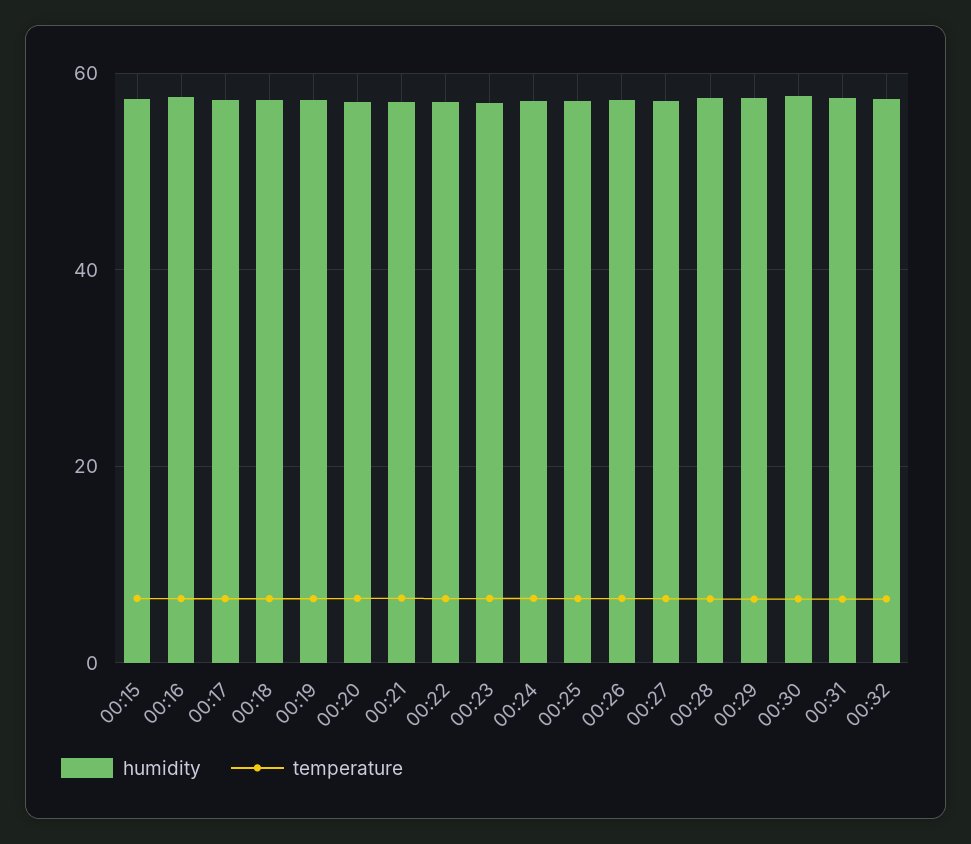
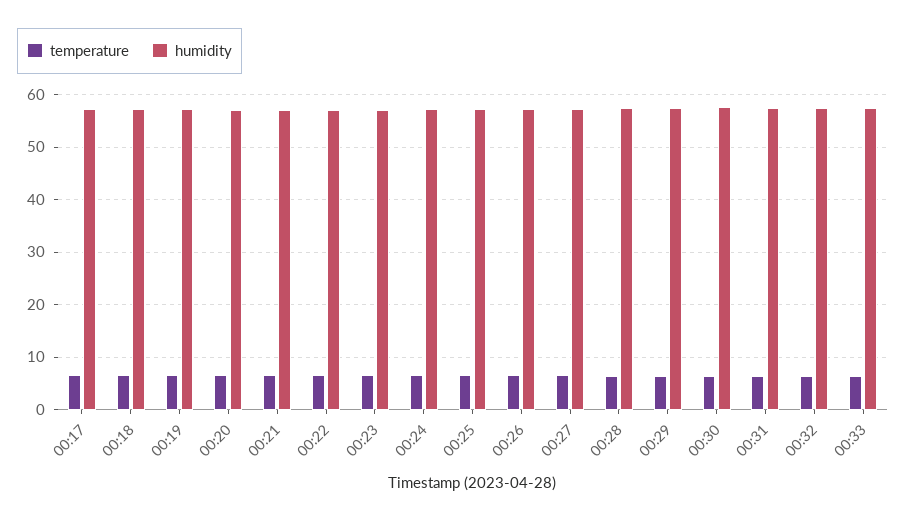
humidity, 00:15: 58 -> none
temperature, 00:15: 6 -> none
humidity, 00:16: 58 -> none
temperature, 00:16: 6 -> none
temperature, 00:33: none -> 6
humidity, 00:33: none -> 58

